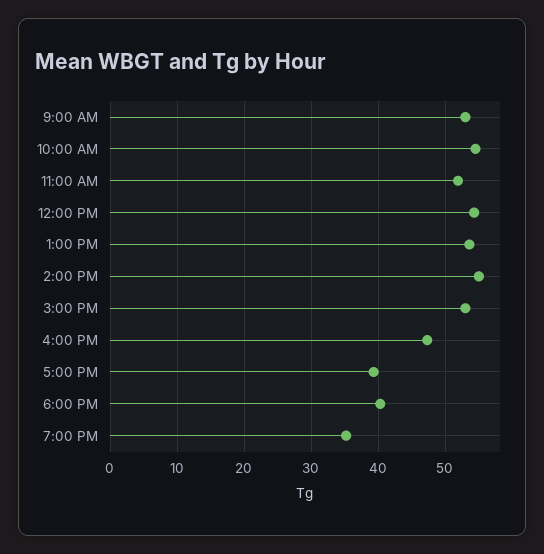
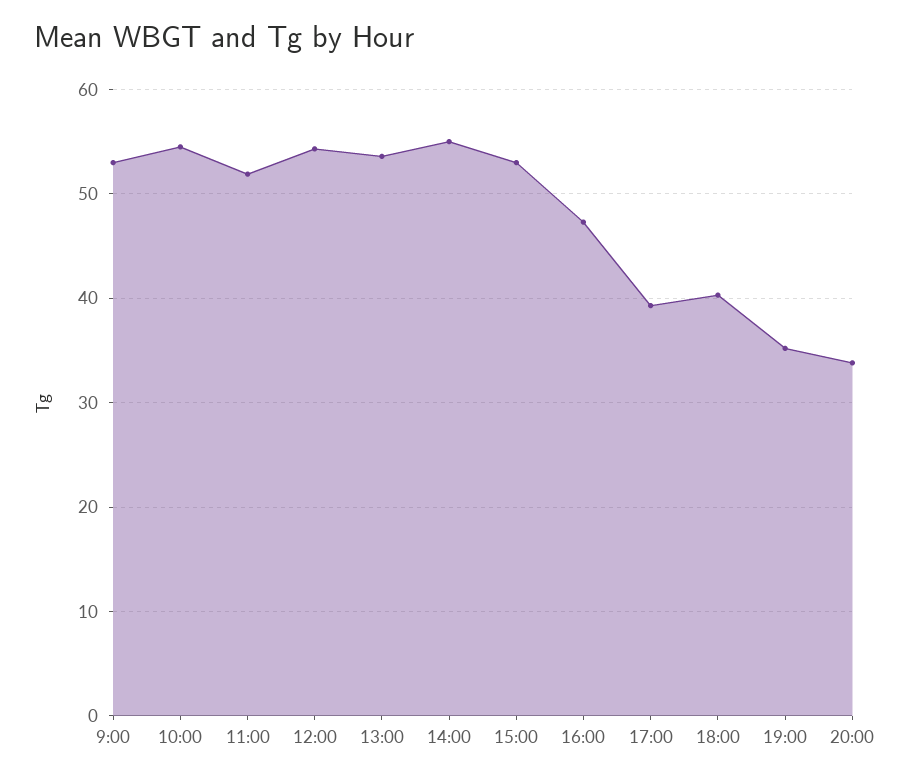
20:00: none -> 34

